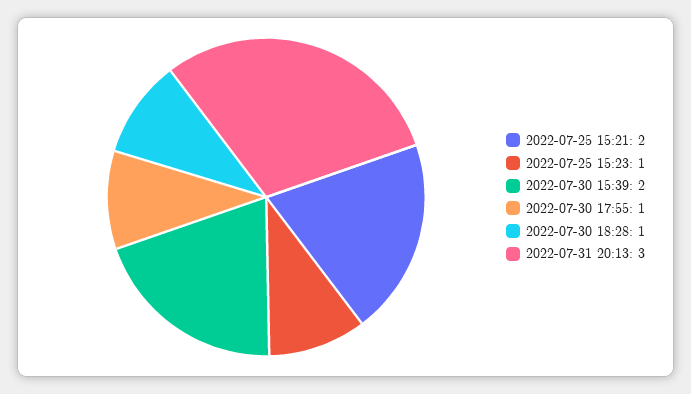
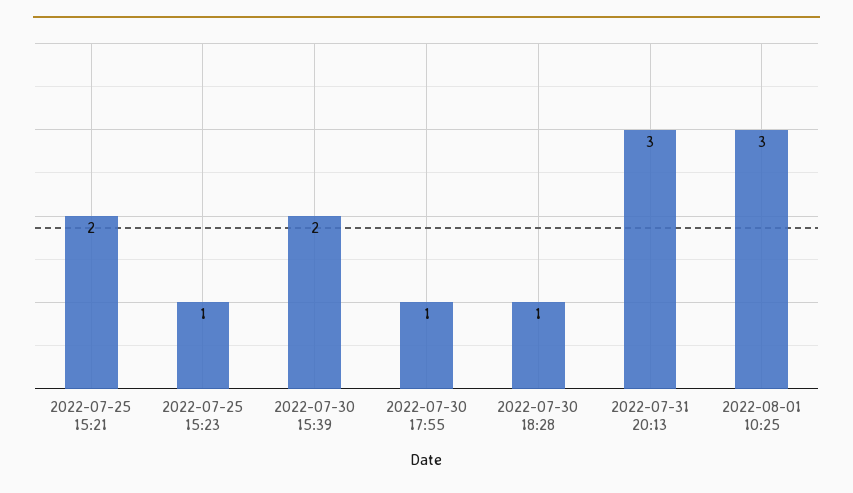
2022-08-01 10:25: none -> 3

